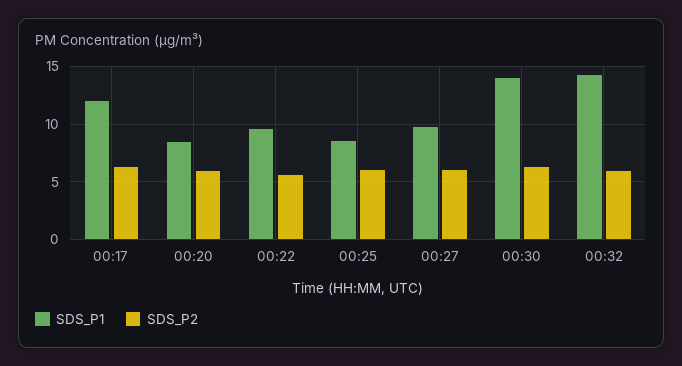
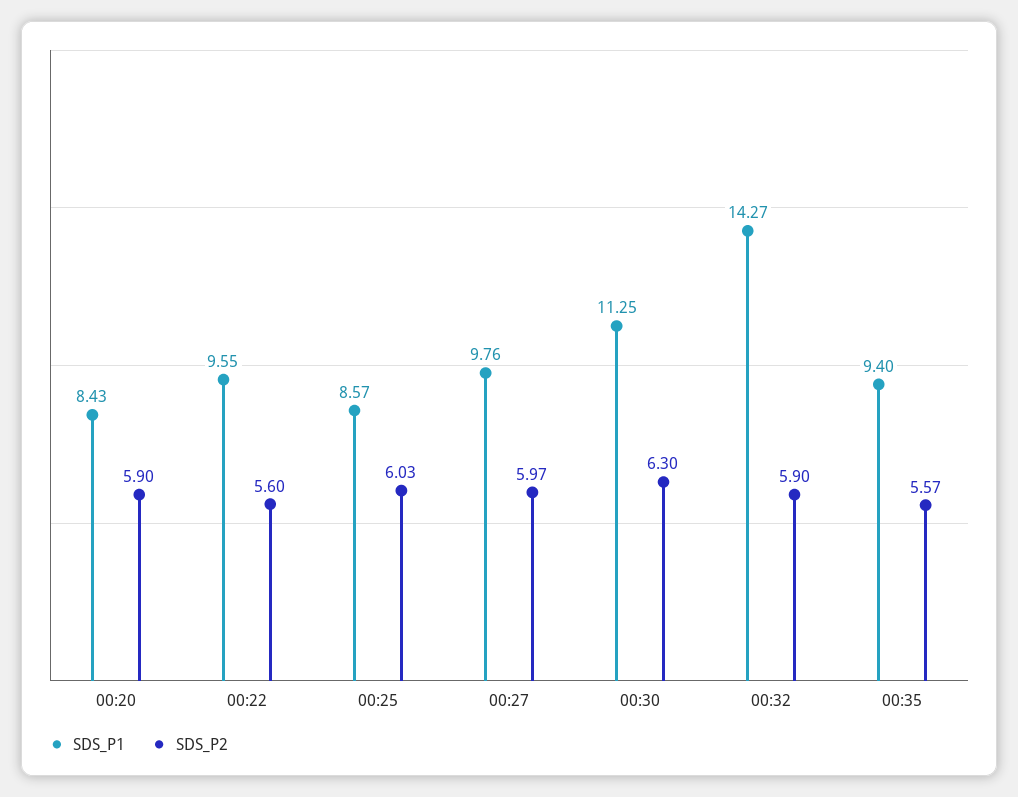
SDS_P1, 00:17: 12 -> none
SDS_P2, 00:17: 6 -> none
SDS_P1, 00:30: 14 -> 11.25
SDS_P1, 00:35: none -> 9.4
SDS_P2, 00:35: none -> 5.57

